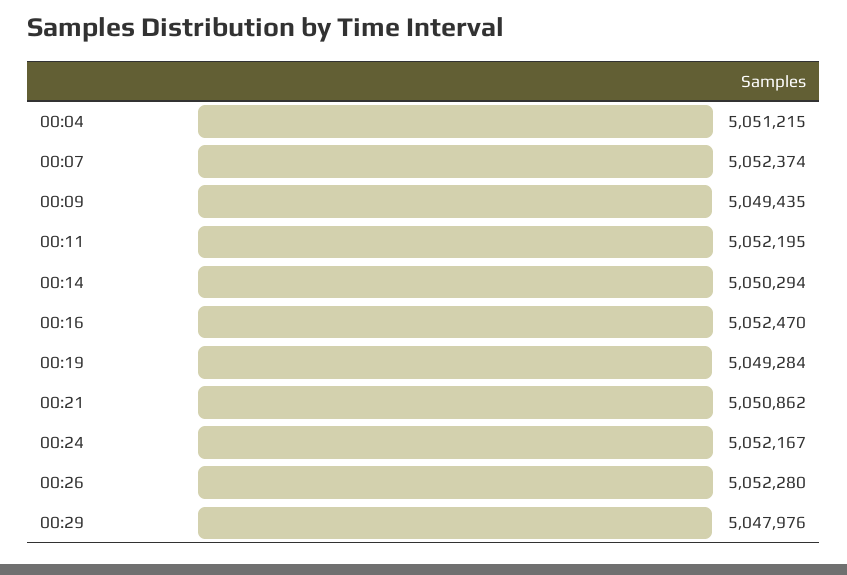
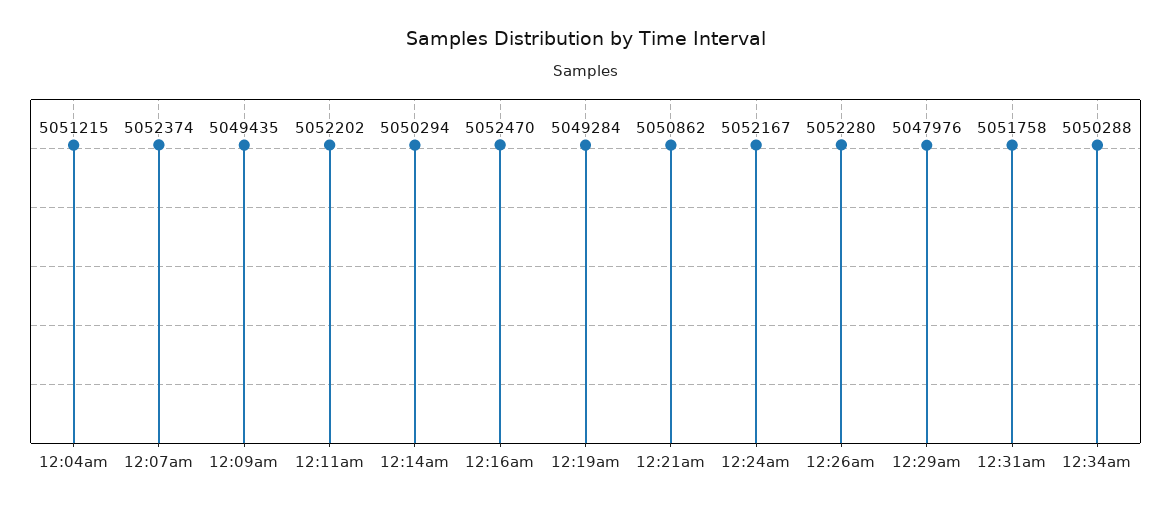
00:11: 5052195 -> 5052202
12:31am: none -> 5051758
12:34am: none -> 5050288

